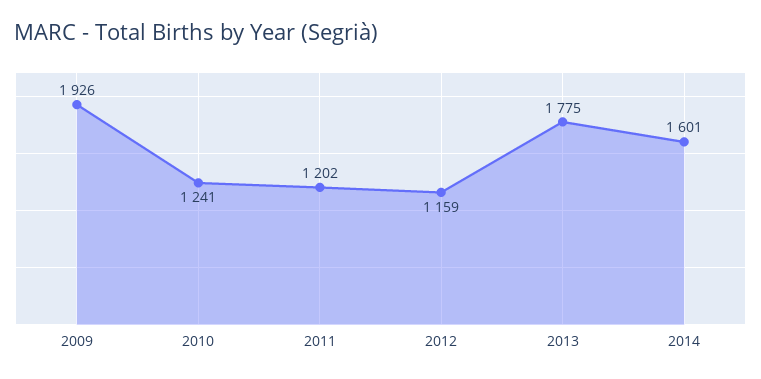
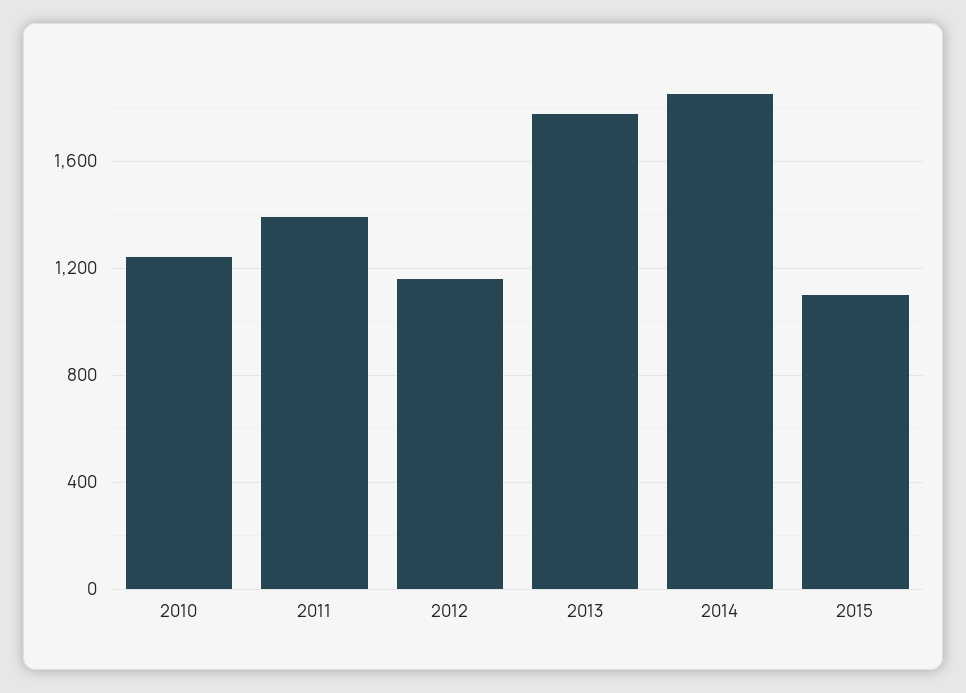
2009: 1926 -> none
2011: 1202 -> 1400
2014: 1601 -> 1850
2015: none -> 1100

